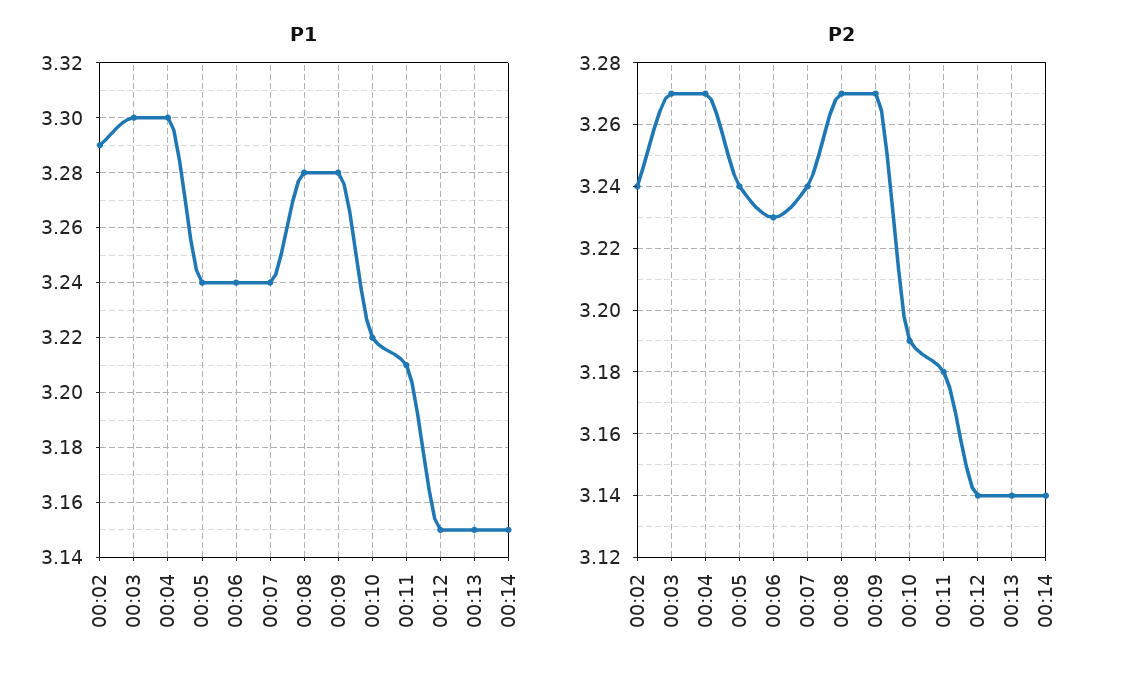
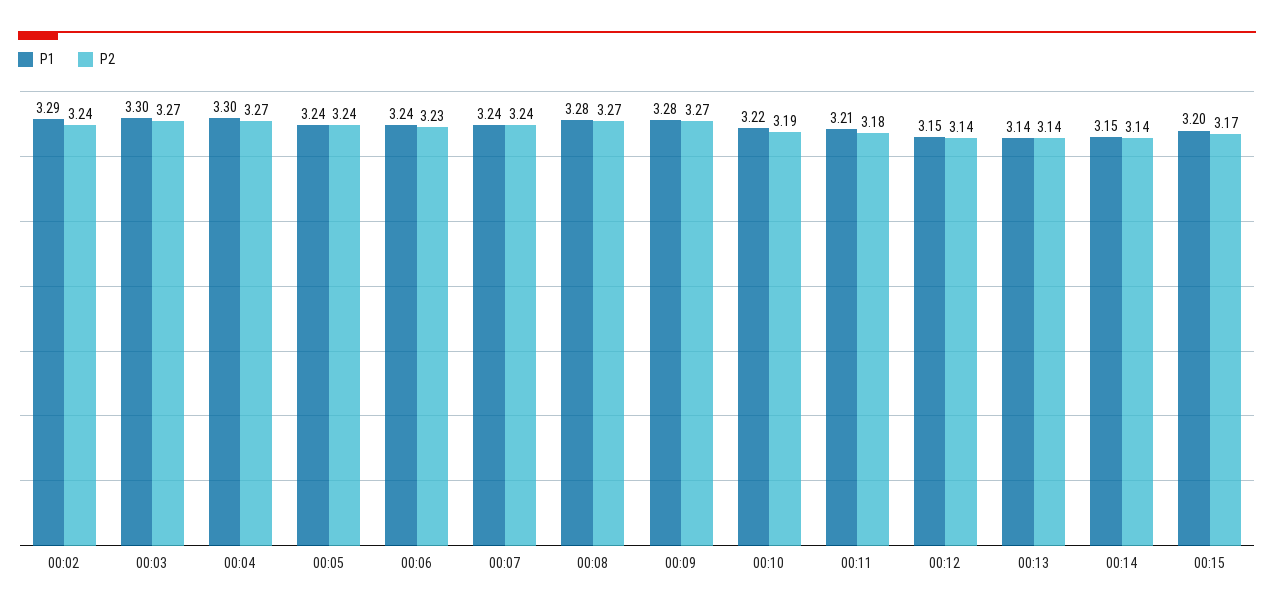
P1, 00:13: 3.15 -> 3.14
P1, 00:15: none -> 3.2
P2, 00:15: none -> 3.17

